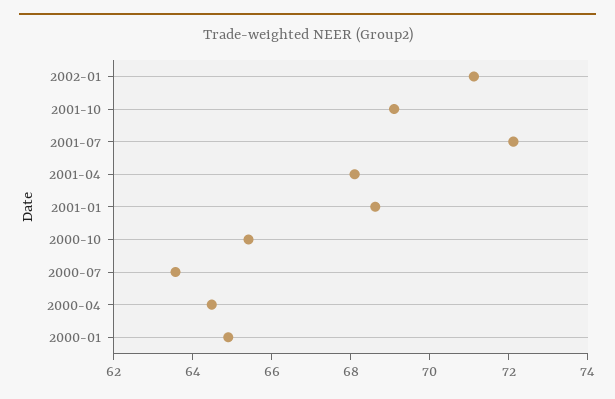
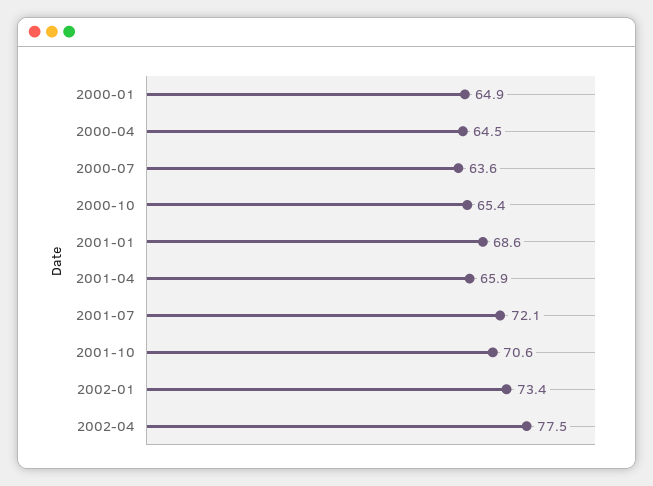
2002-01: 71 -> 73.4
2001-10: 69 -> 70.6
2001-04: 68 -> 65.9
2002-04: none -> 77.5

